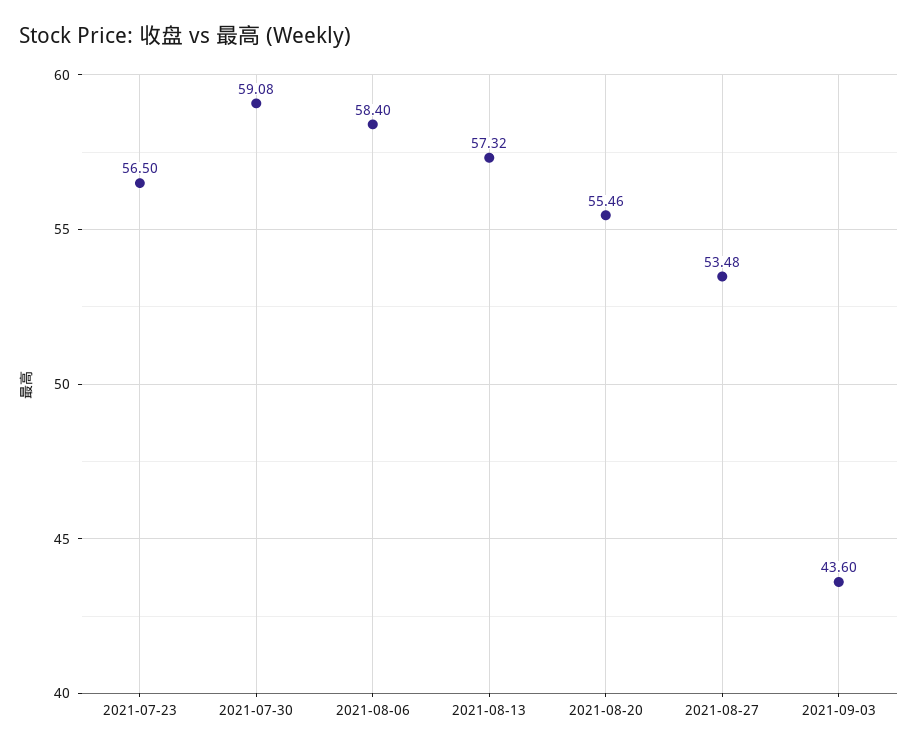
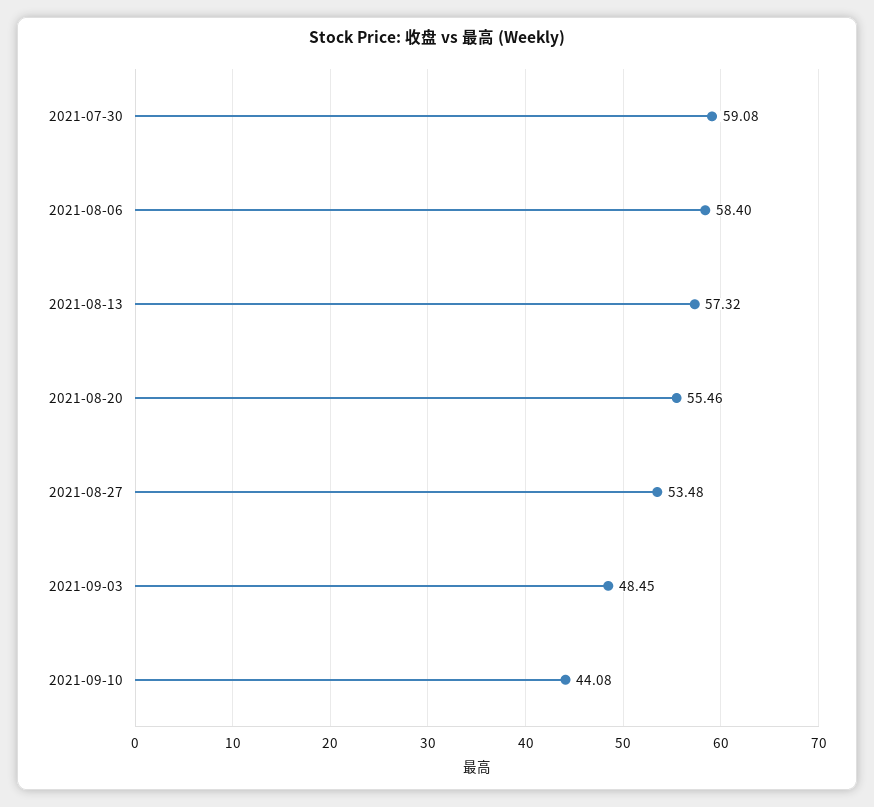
2021-07-23: 56.5 -> none
2021-09-03: 43.6 -> 48.45
2021-09-10: none -> 44.08

